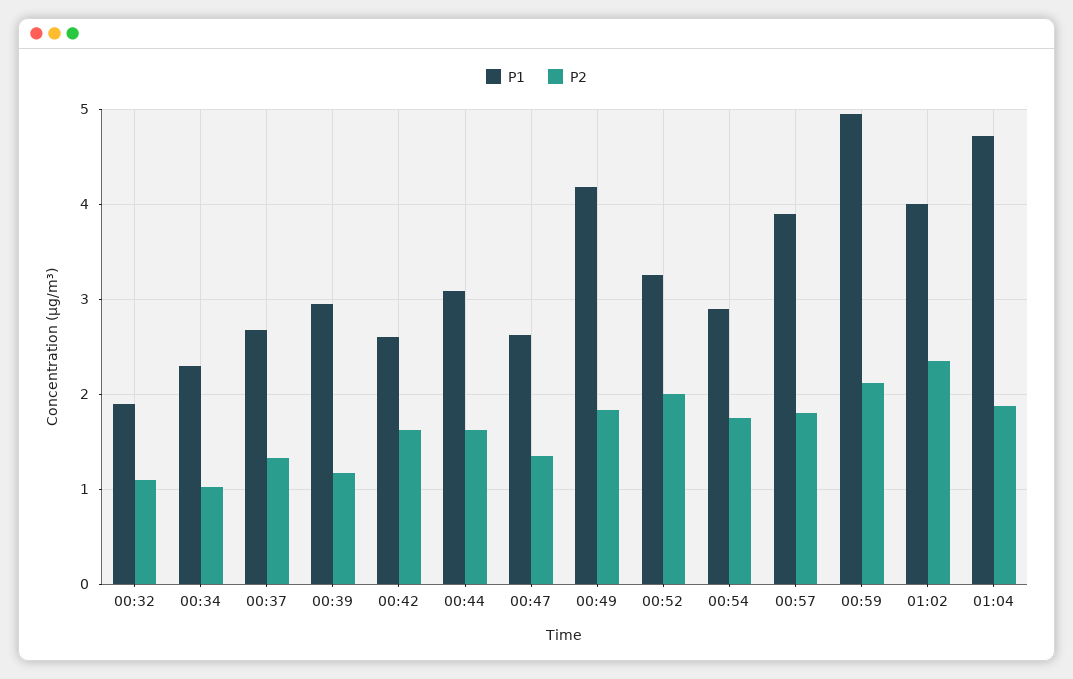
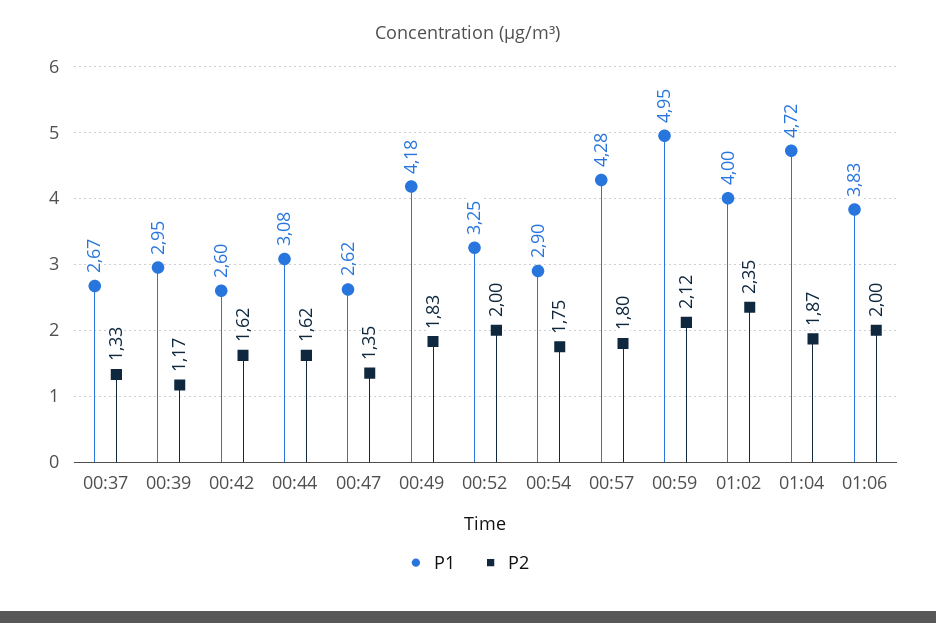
P1, 00:32: 1.9 -> none
P2, 00:32: 1.1 -> none
P1, 00:34: 2.3 -> none
P2, 00:34: 1 -> none
P1, 00:57: 3.9 -> 4.28
P1, 01:06: none -> 3.83
P2, 01:06: none -> 2

